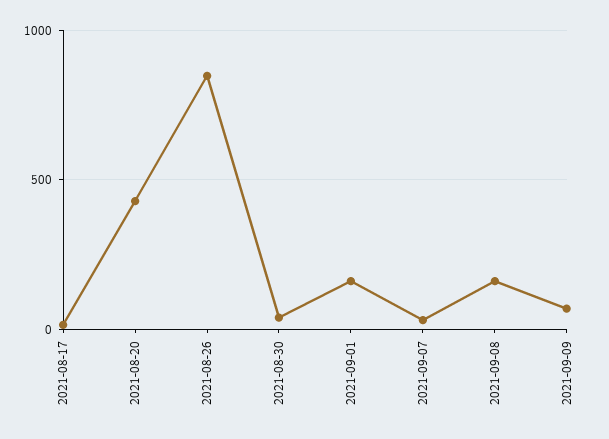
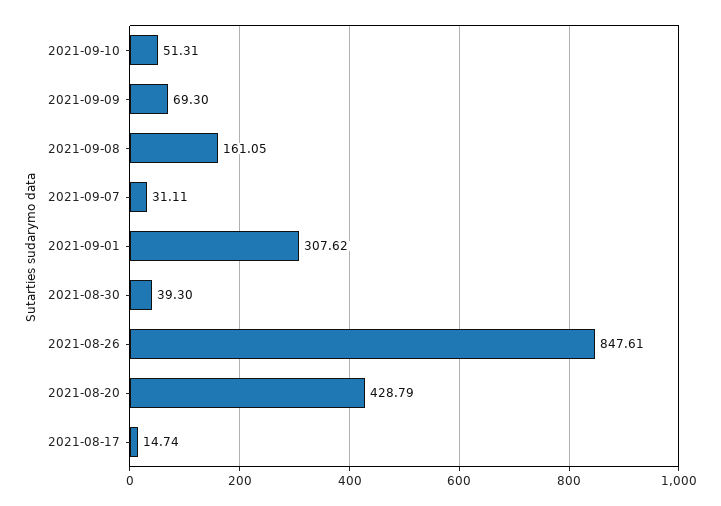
2021-09-01: 150 -> 307.62
2021-09-10: none -> 51.31

